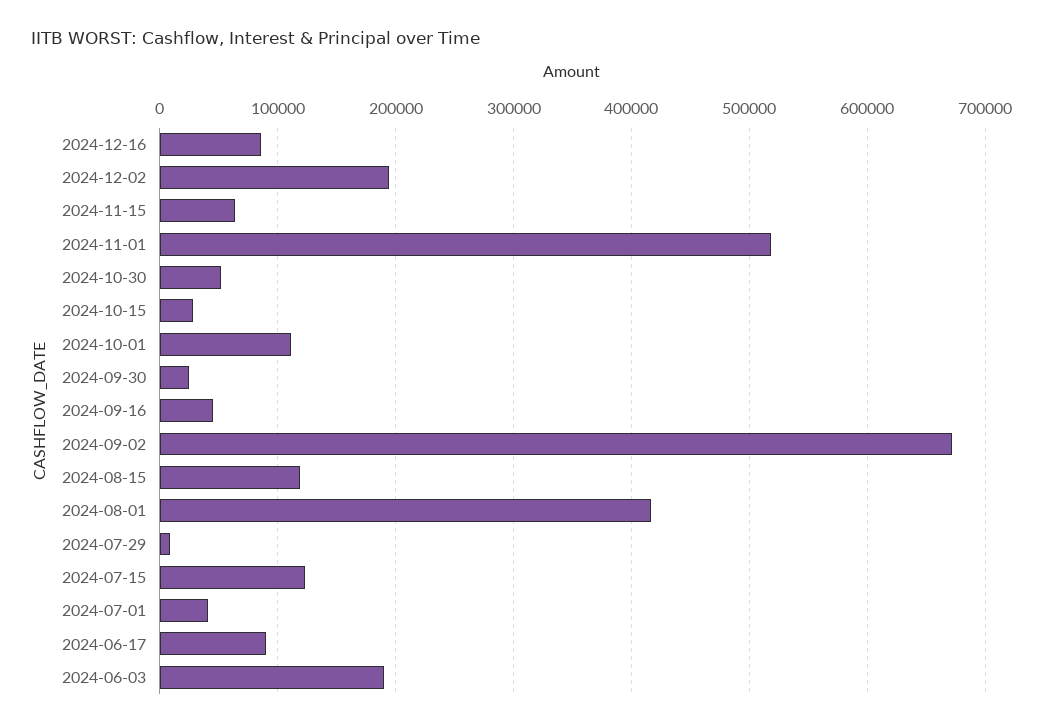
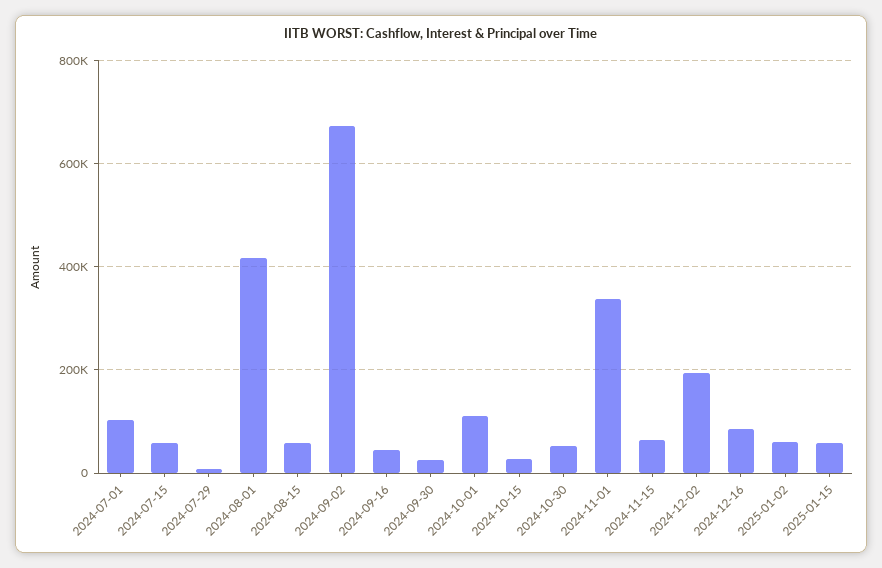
2024-11-01: 520000 -> 340000
2024-08-15: 120000 -> 60000
2024-07-15: 120000 -> 60000
2024-07-01: 40000 -> 100000
2024-06-17: 90000 -> none
2024-06-03: 190000 -> none
2025-01-02: none -> 60000
2025-01-15: none -> 60000

